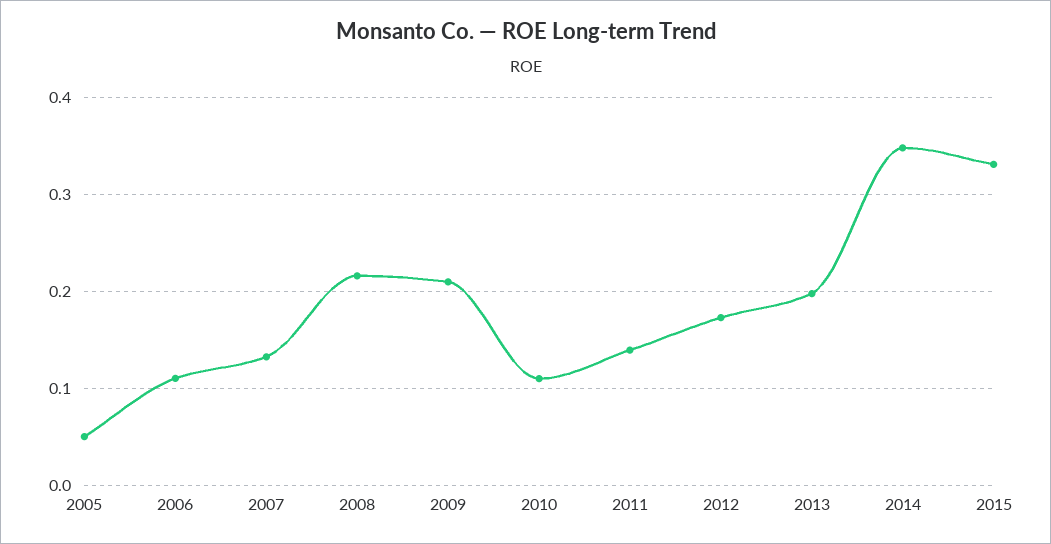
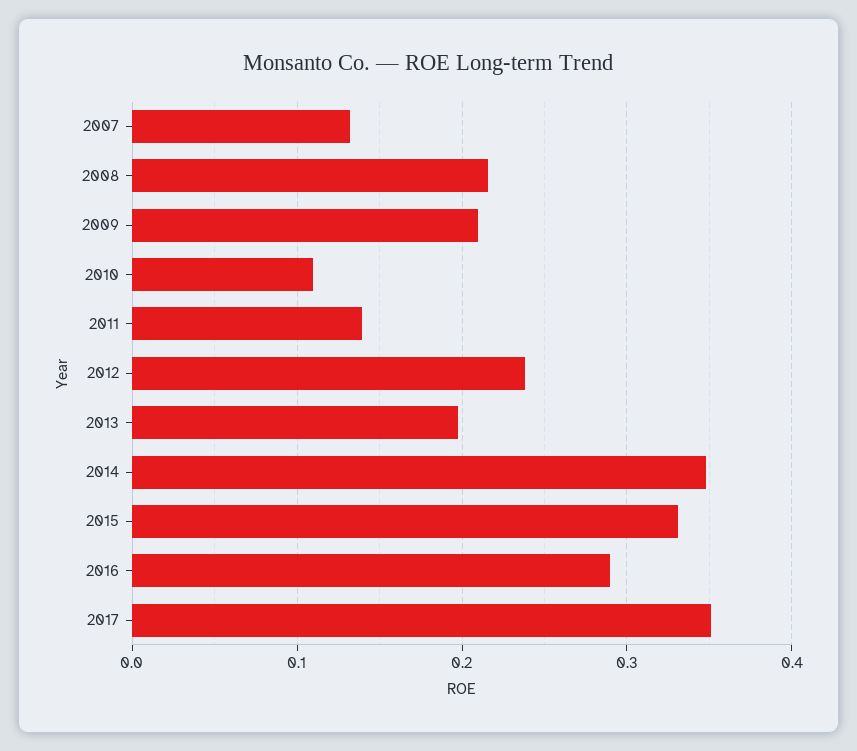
2005: 0.05 -> none
2006: 0.11 -> none
2012: 0.17 -> 0.24
2016: none -> 0.29
2017: none -> 0.35

